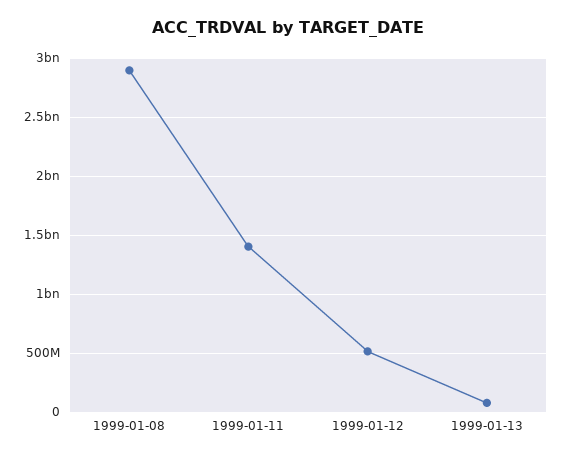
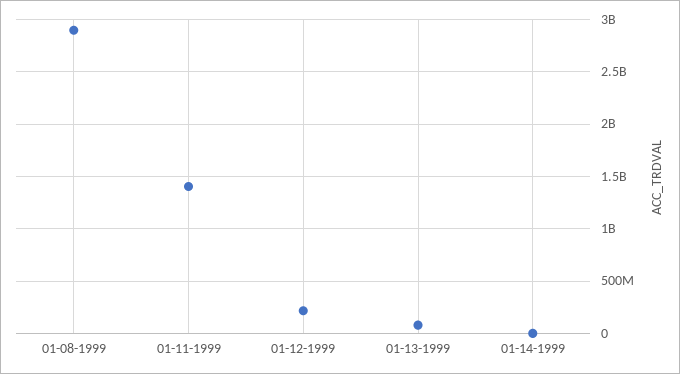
1999-01-12: 500000000 -> 200000000
01-14-1999: none -> 0

